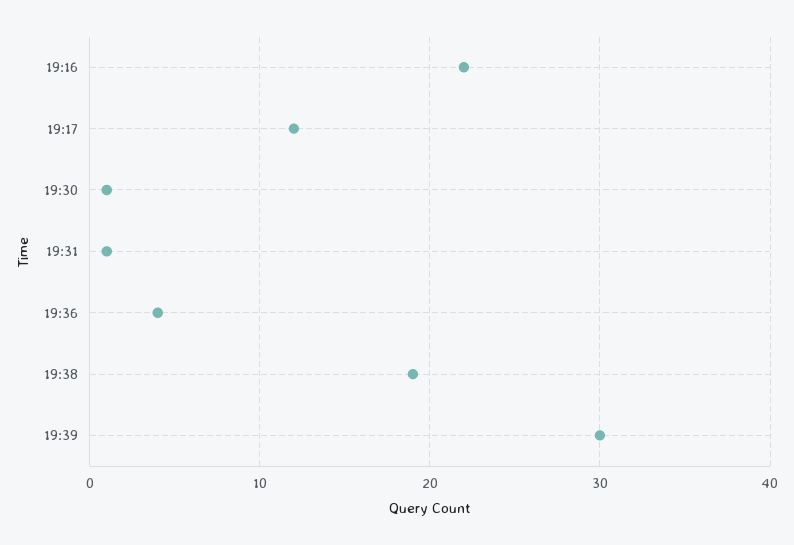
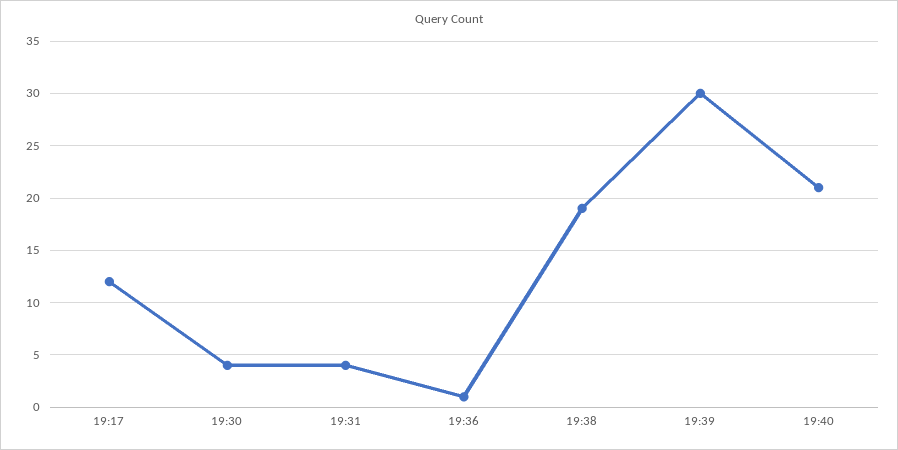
19:16: 22 -> none
19:30: 1 -> 4
19:31: 1 -> 4
19:36: 4 -> 1
19:40: none -> 21

